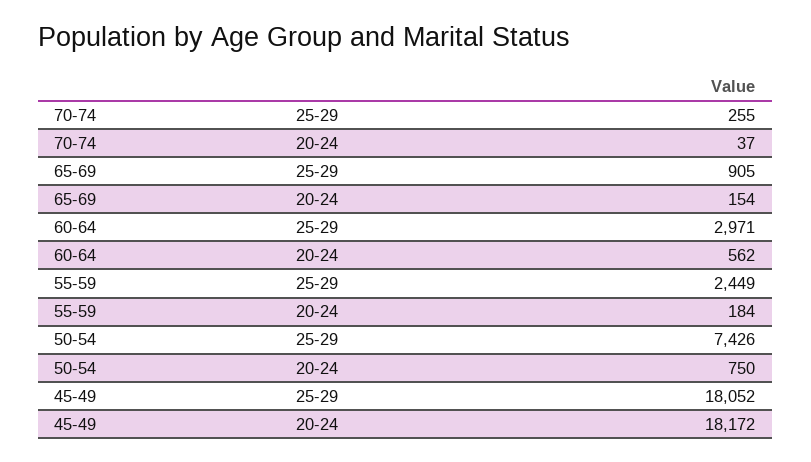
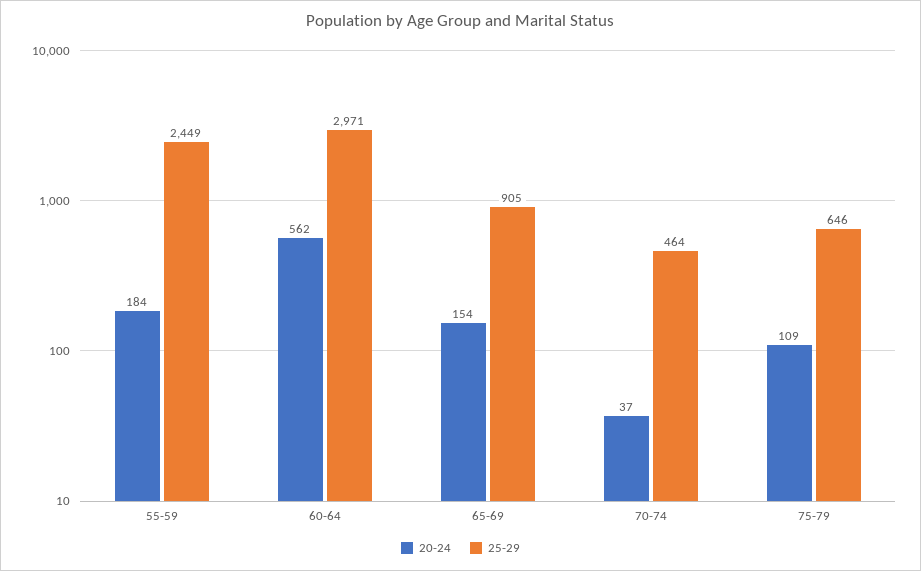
25-29, 70-74: 255 -> 464
25-29, 50-54: 7426 -> none
20-24, 50-54: 750 -> none
25-29, 45-49: 18052 -> none
20-24, 45-49: 18172 -> none
20-24, 75-79: none -> 109
25-29, 75-79: none -> 646

